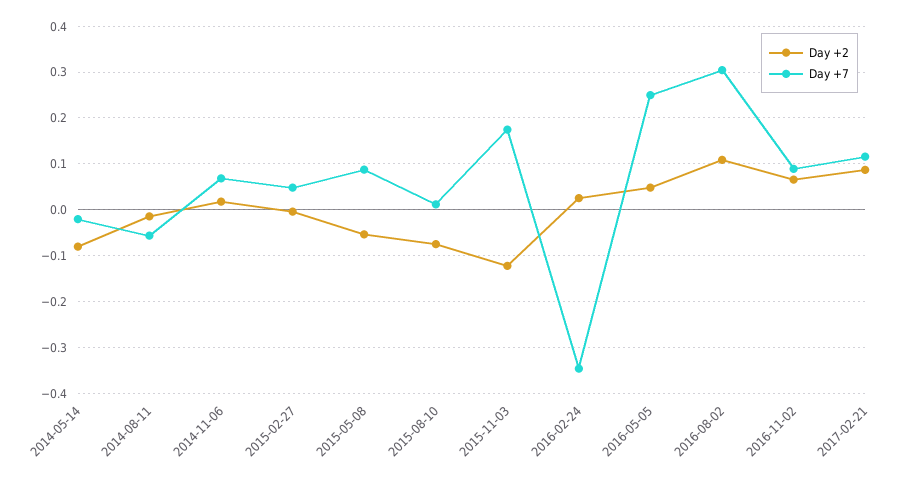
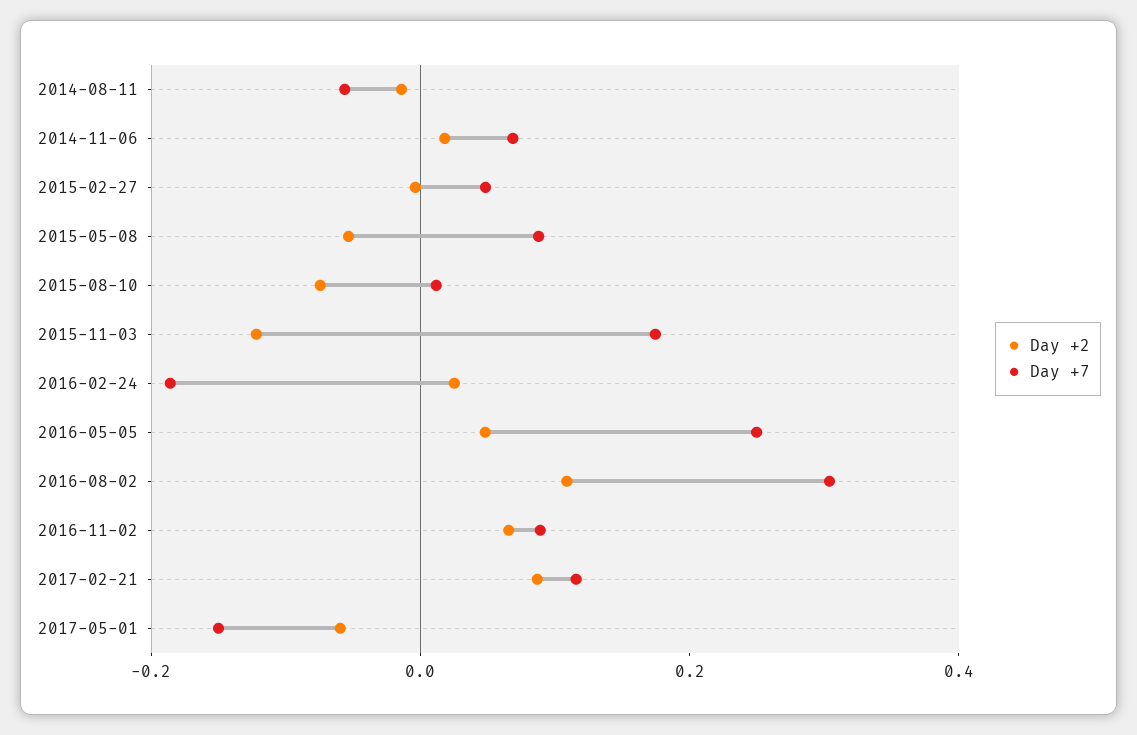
Day +2, 2014-05-14: -0.08 -> none
Day +7, 2014-05-14: -0.02 -> none
Day +7, 2016-02-24: -0.34 -> -0.2
Day +2, 2017-05-01: none -> -0.05
Day +7, 2017-05-01: none -> -0.15

